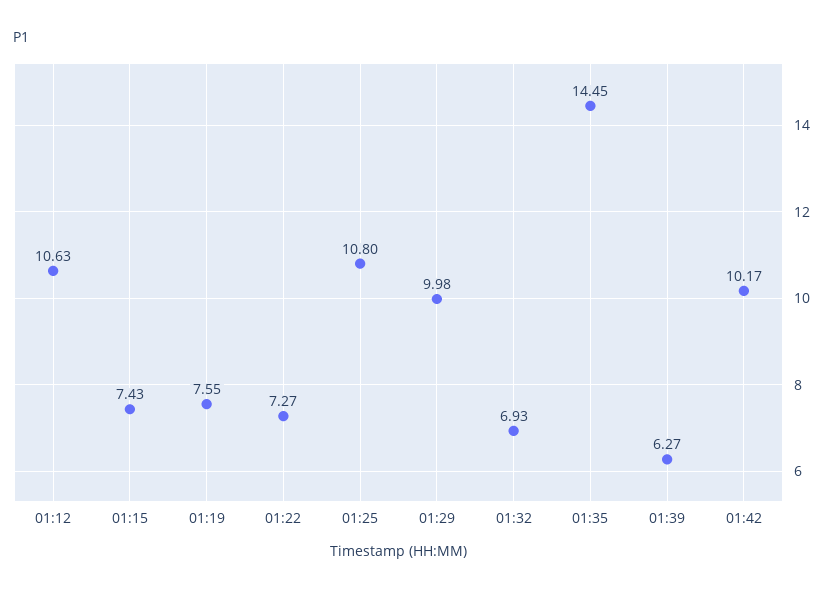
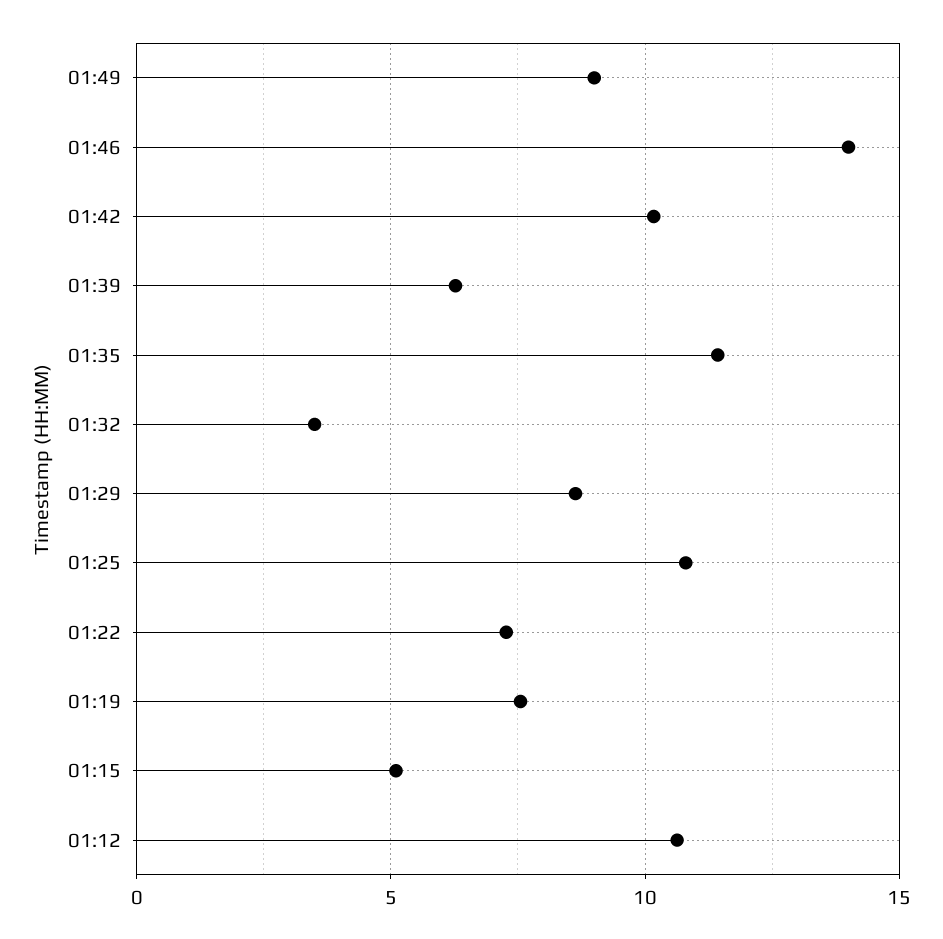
01:15: 7.43 -> 5
01:29: 9.98 -> 8.5
01:32: 6.93 -> 3.5
01:35: 14.45 -> 11.5
01:49: none -> 9
01:46: none -> 14

